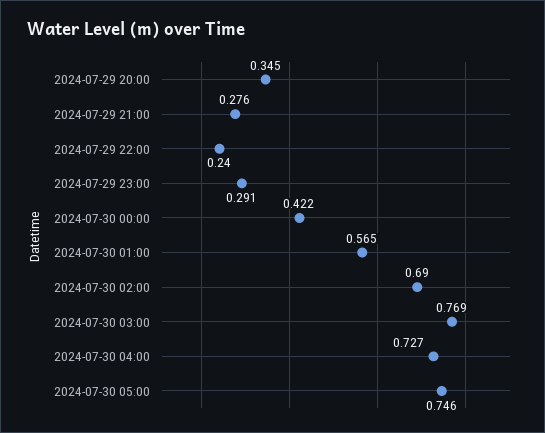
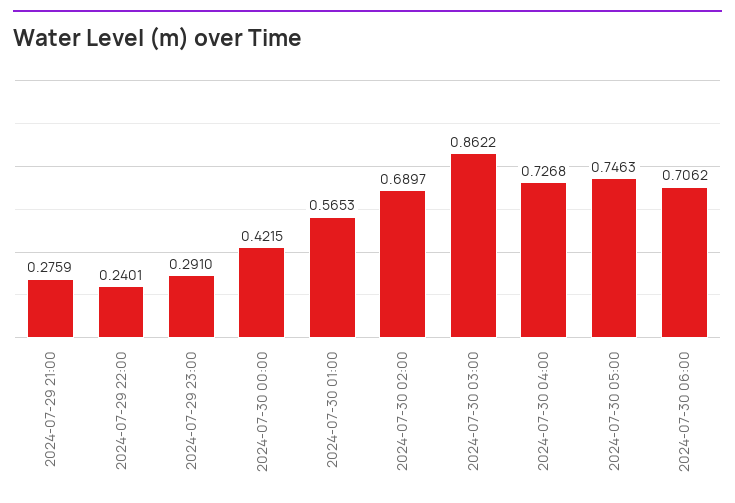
2024-07-29 20:00: 0.345 -> none
2024-07-30 03:00: 0.769 -> 0.8622
2024-07-30 06:00: none -> 0.7062

